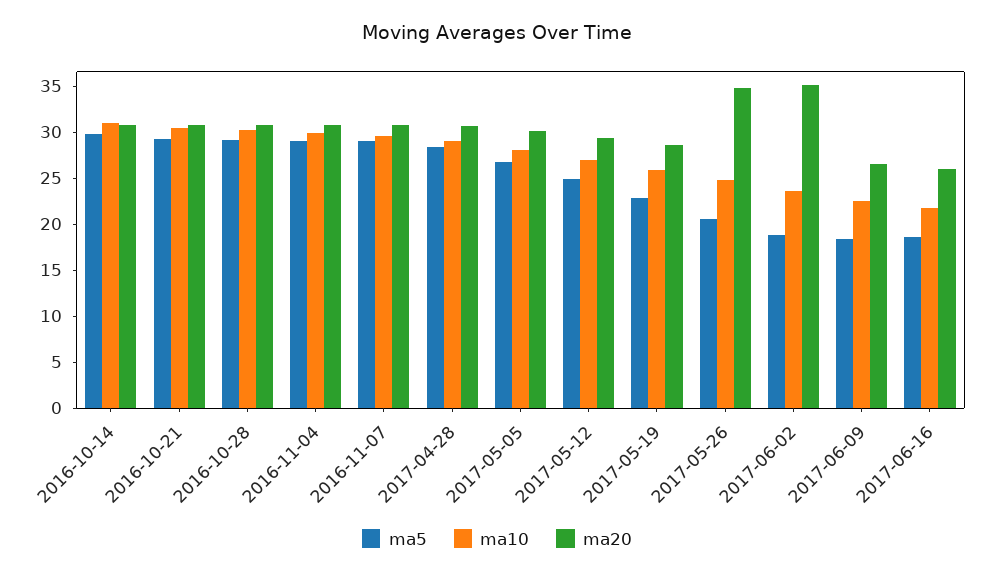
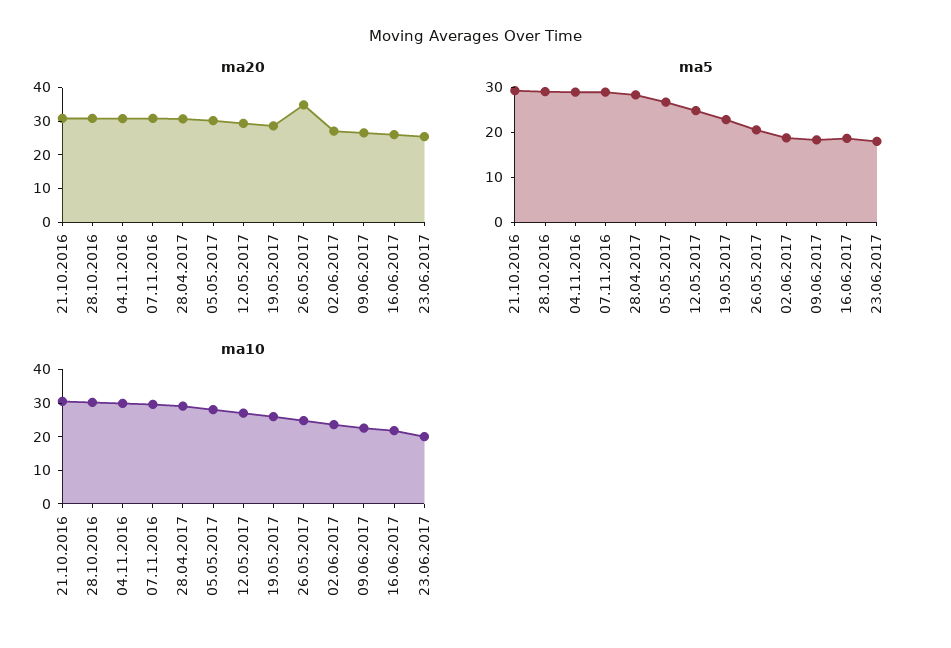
ma5, 2016-10-14: 30 -> none
ma10, 2016-10-14: 31 -> none
ma20, 2016-10-14: 31 -> none
ma20, 2017-06-02: 35 -> 27.5
ma20, 23.06.2017: none -> 25
ma5, 23.06.2017: none -> 18
ma10, 23.06.2017: none -> 20

